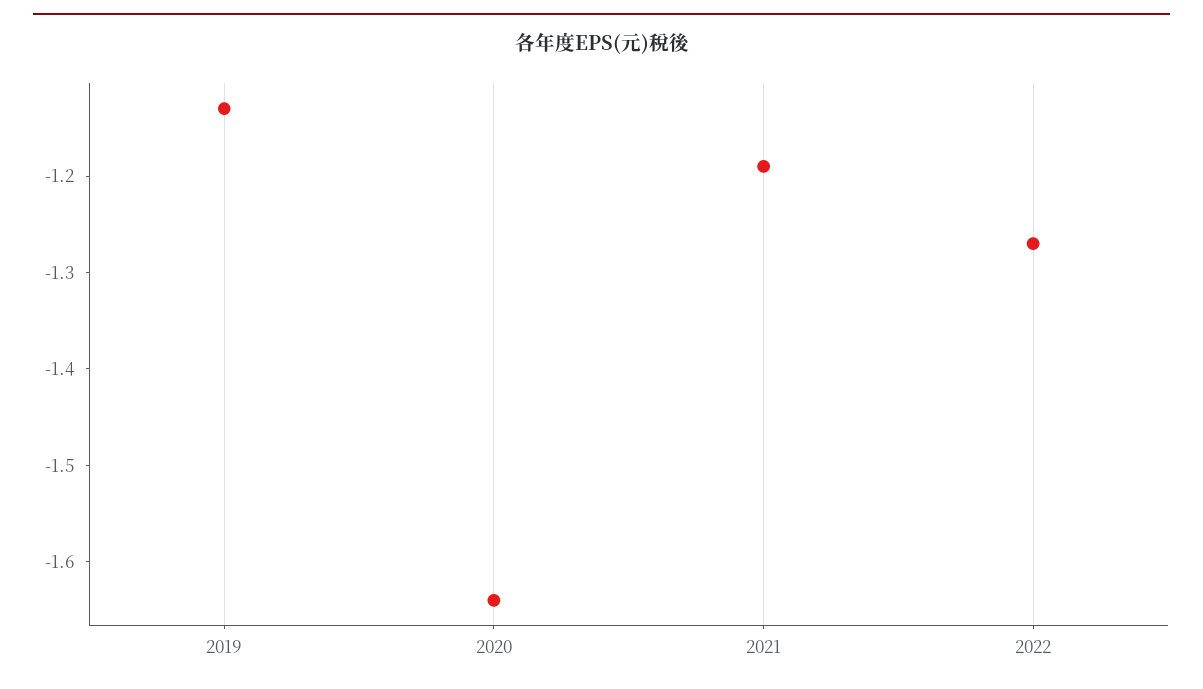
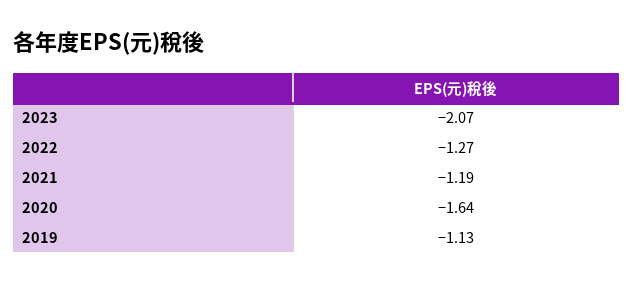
2023: none -> -2.07

